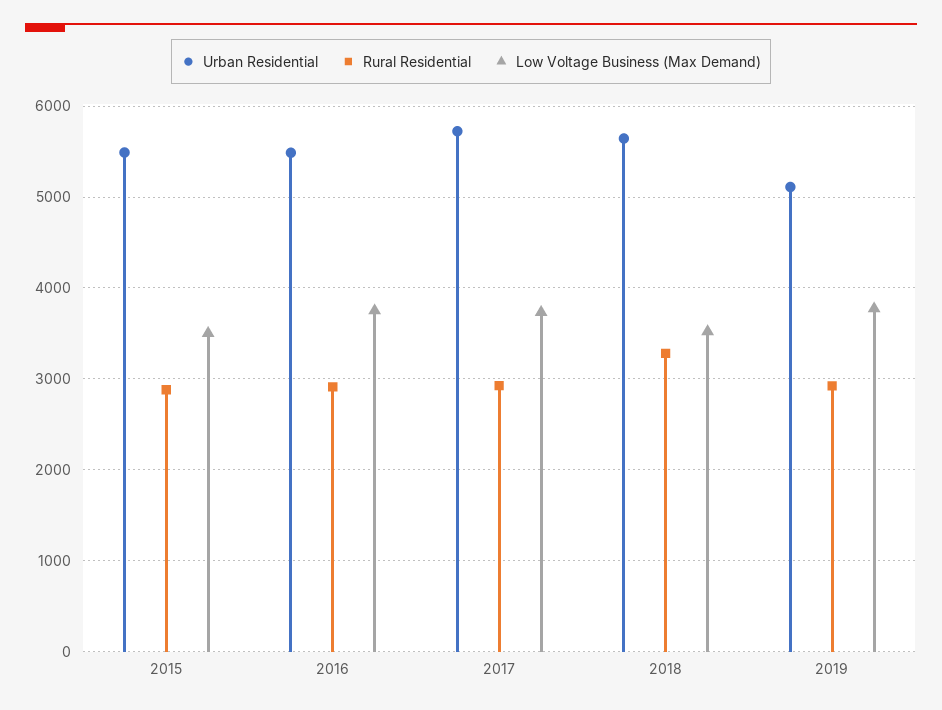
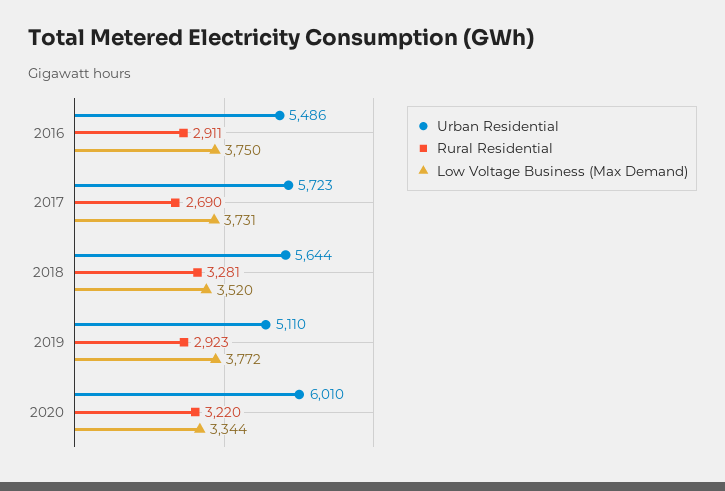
Urban Residential, 2015: 5500 -> none
Rural Residential, 2015: 2900 -> none
Low Voltage Business (Max Demand), 2015: 3500 -> none
Rural Residential, 2017: 2900 -> 2690
Urban Residential, 2020: none -> 6010
Rural Residential, 2020: none -> 3220
Low Voltage Business (Max Demand), 2020: none -> 3344

